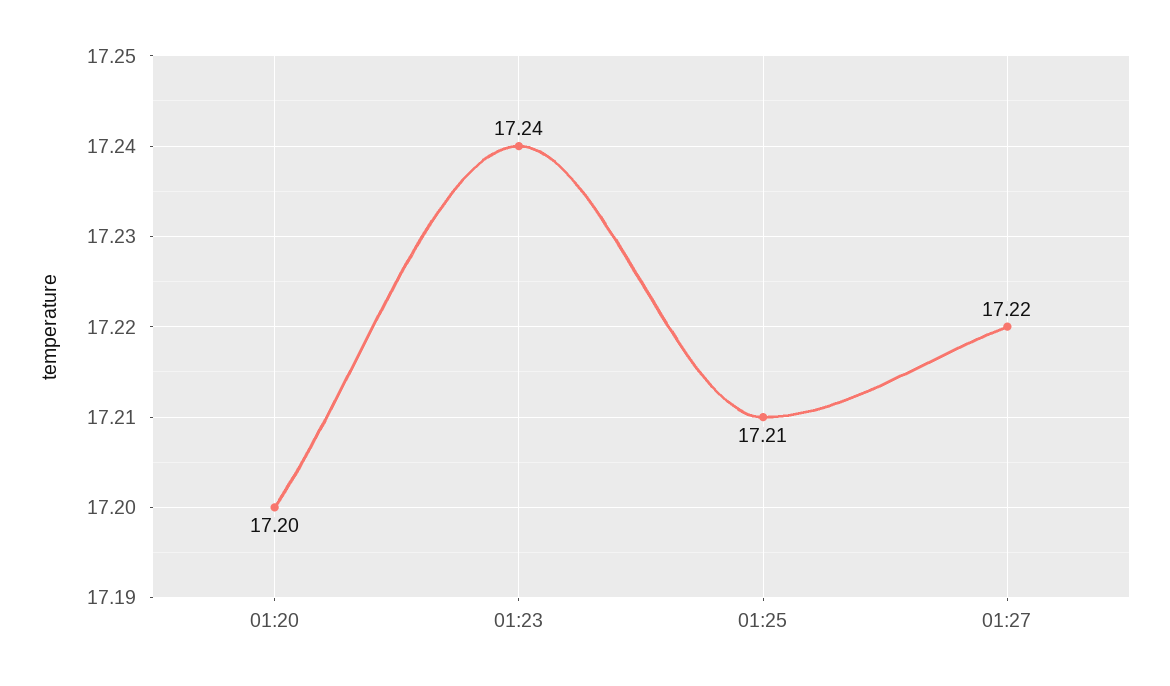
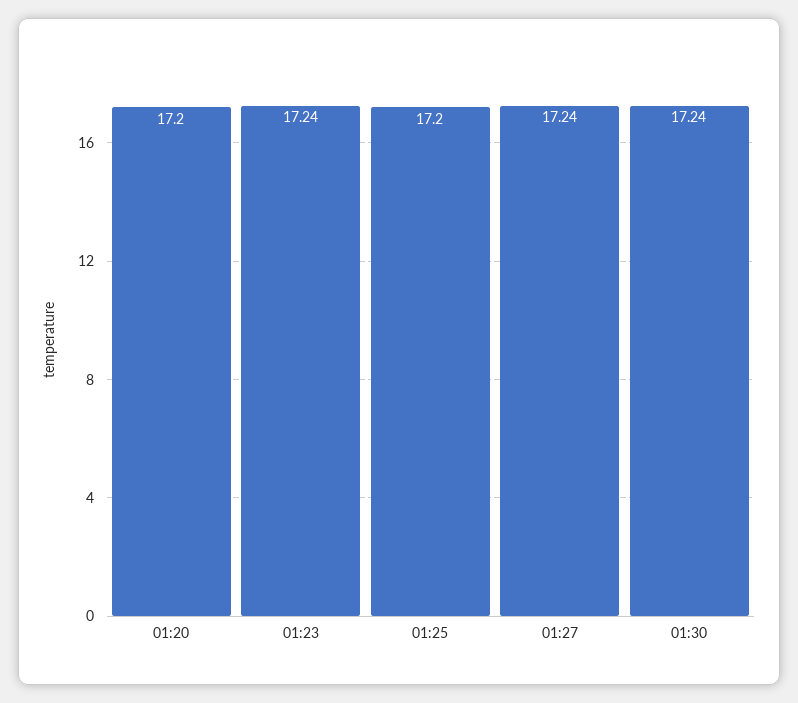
01:25: 17.21 -> 17.2
01:27: 17.22 -> 17.24
01:30: none -> 17.24

